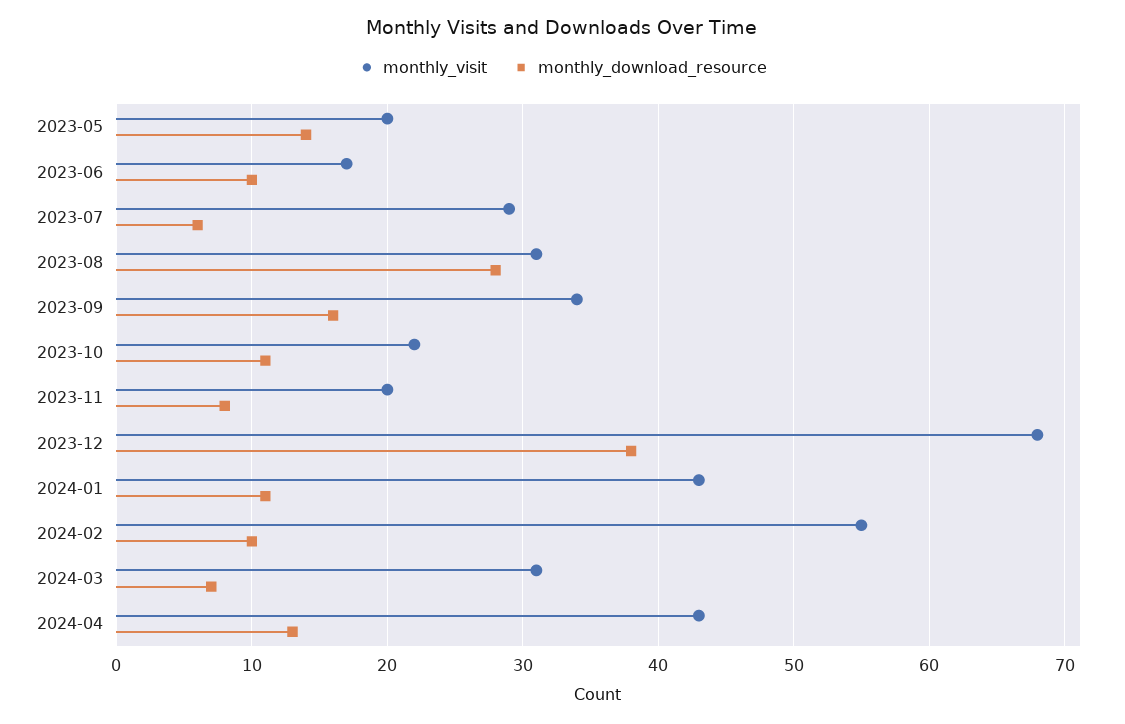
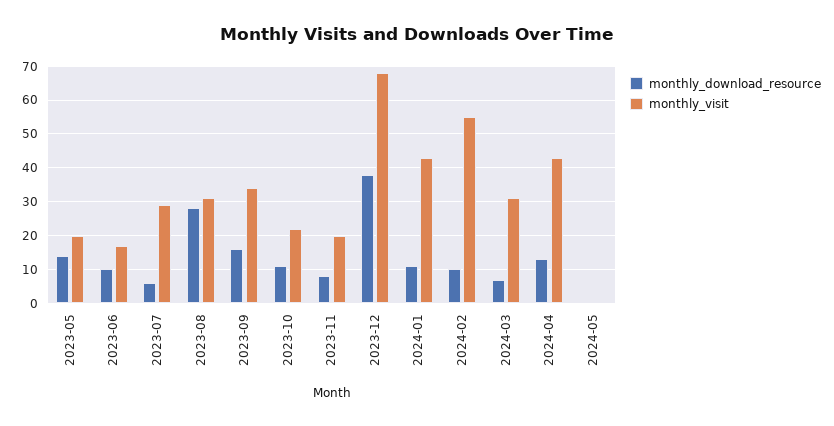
monthly_download_resource, 2024-05: none -> 0
monthly_visit, 2024-05: none -> 0

